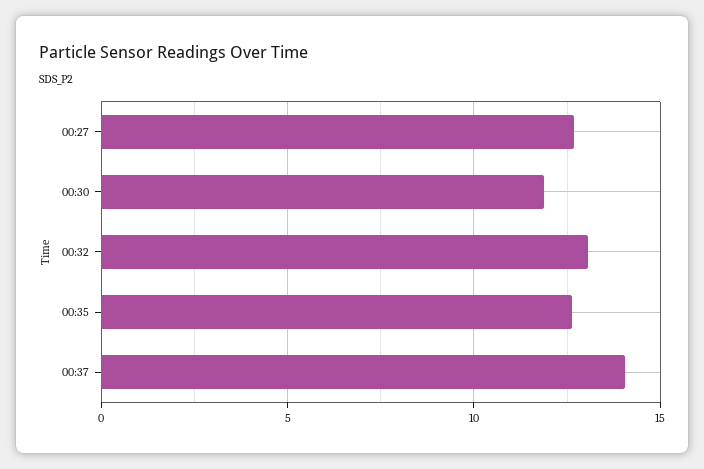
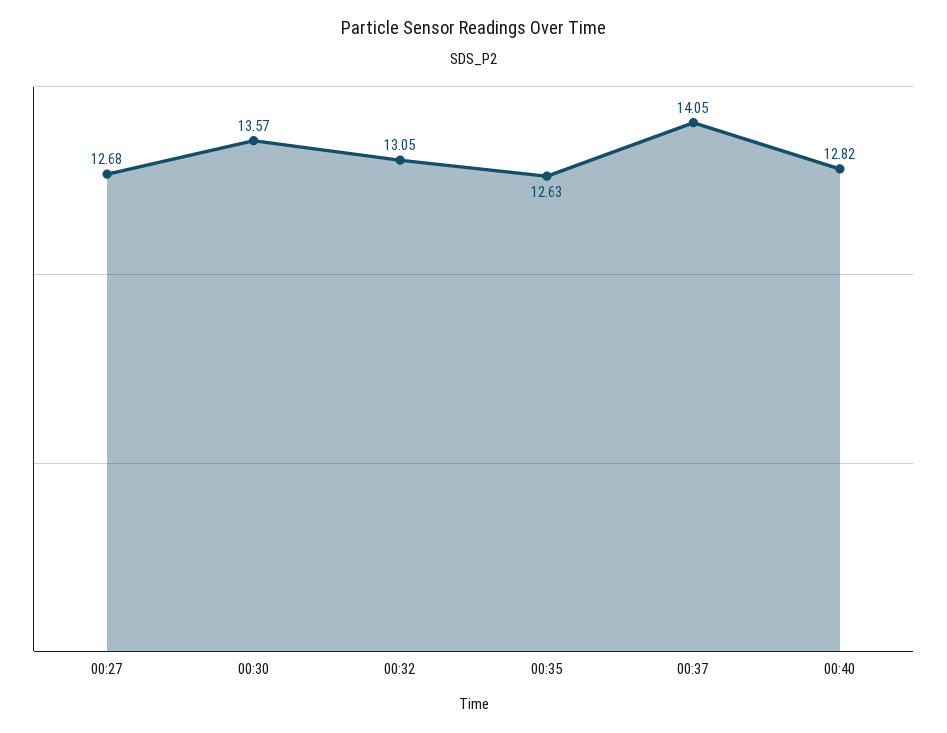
00:30: 12 -> 13.57
00:40: none -> 12.82

